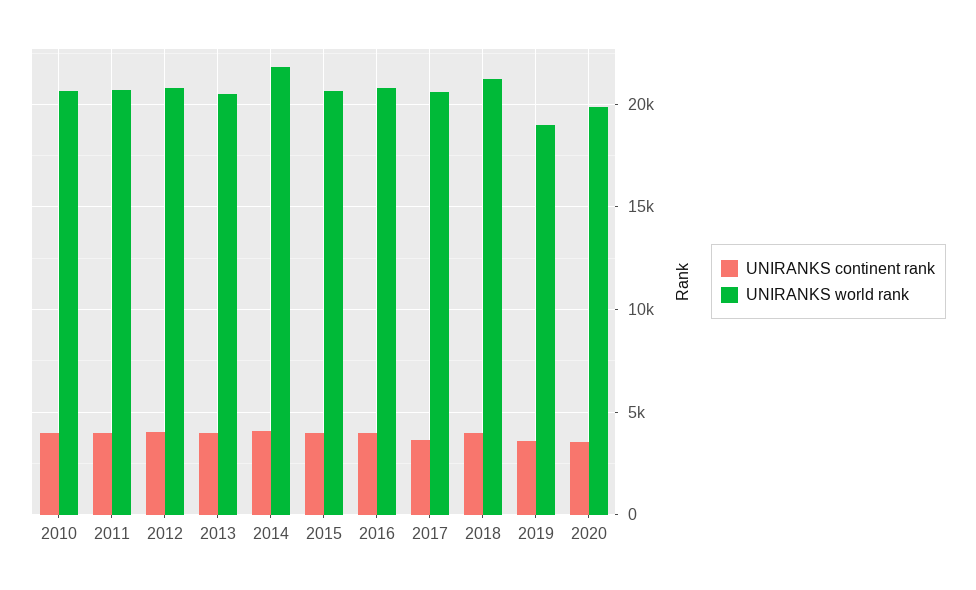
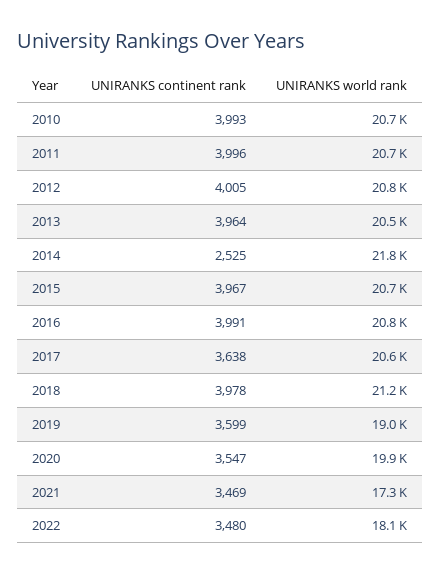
UNIRANKS continent rank, 2014: 4000 -> 2525
UNIRANKS continent rank, 2021: none -> 3469
UNIRANKS world rank, 2021: none -> 17300
UNIRANKS continent rank, 2022: none -> 3480
UNIRANKS world rank, 2022: none -> 18100

